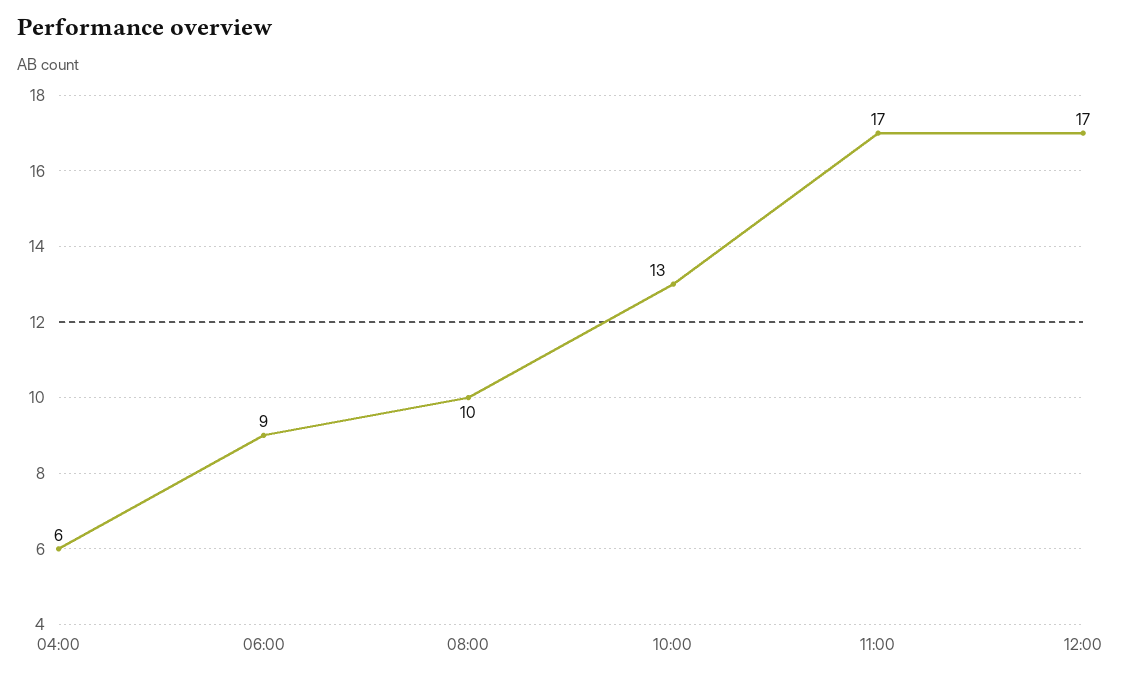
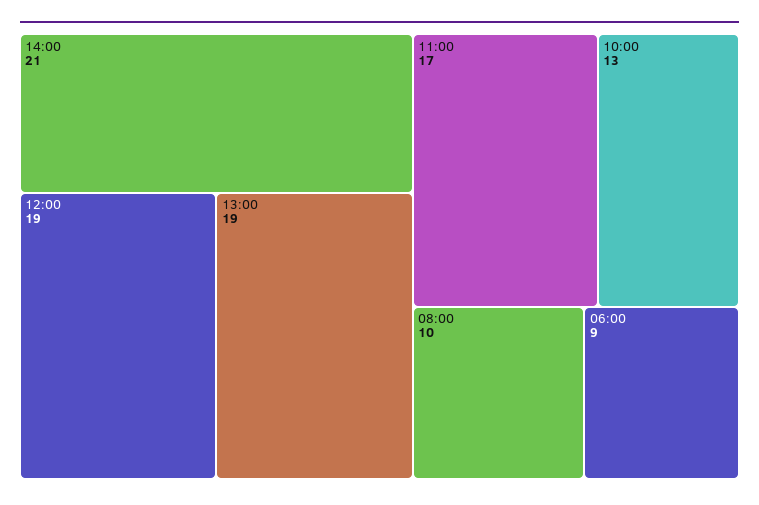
04:00: 6 -> none
12:00: 17 -> 19
14:00: none -> 21
13:00: none -> 19

